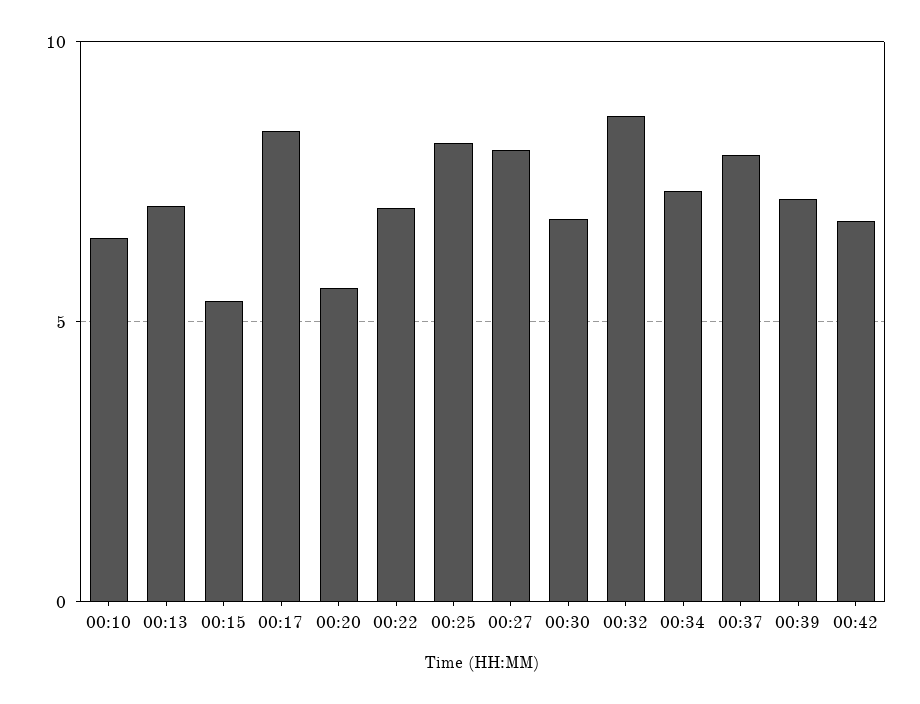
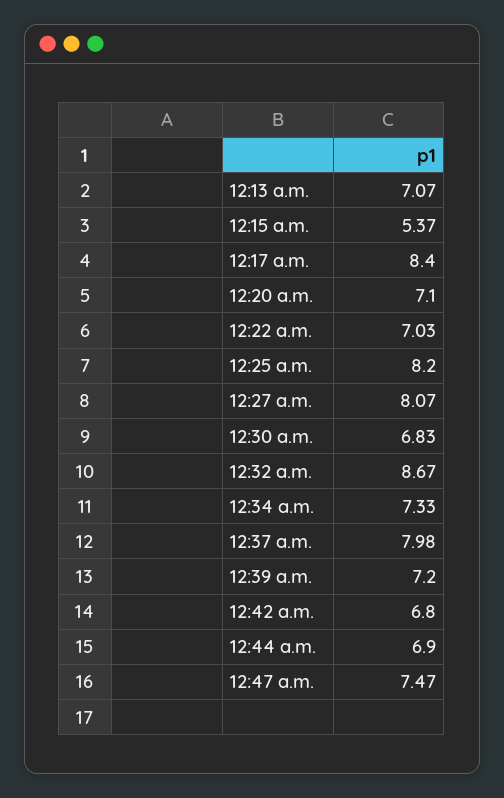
00:10: 6.5 -> none
00:20: 5.5 -> 7.1
12:44 a.m.: none -> 6.9
12:47 a.m.: none -> 7.47

